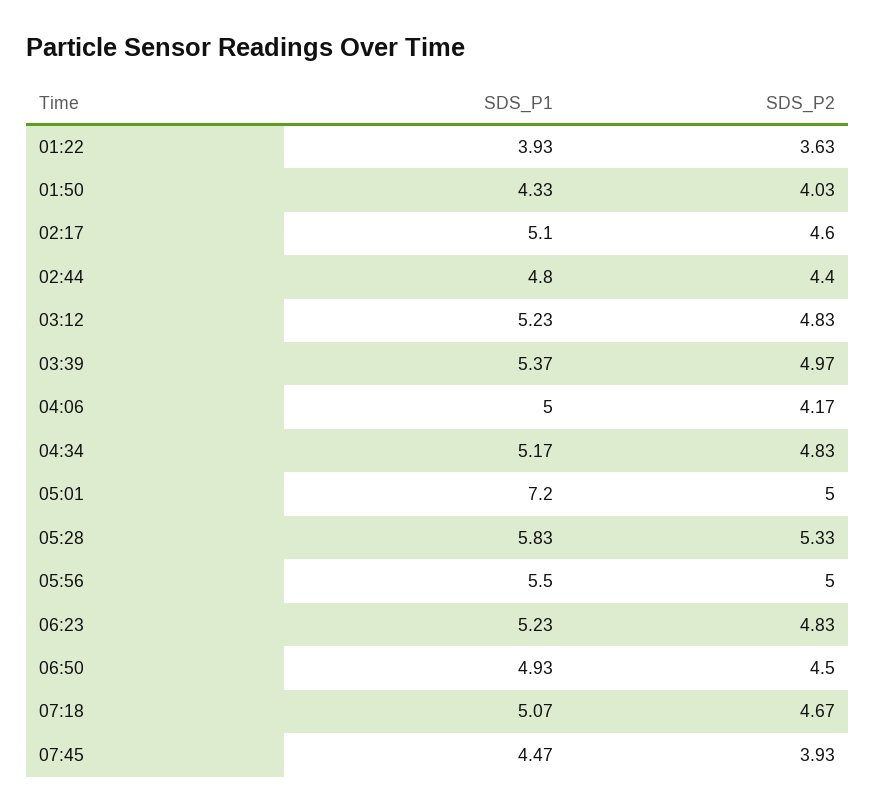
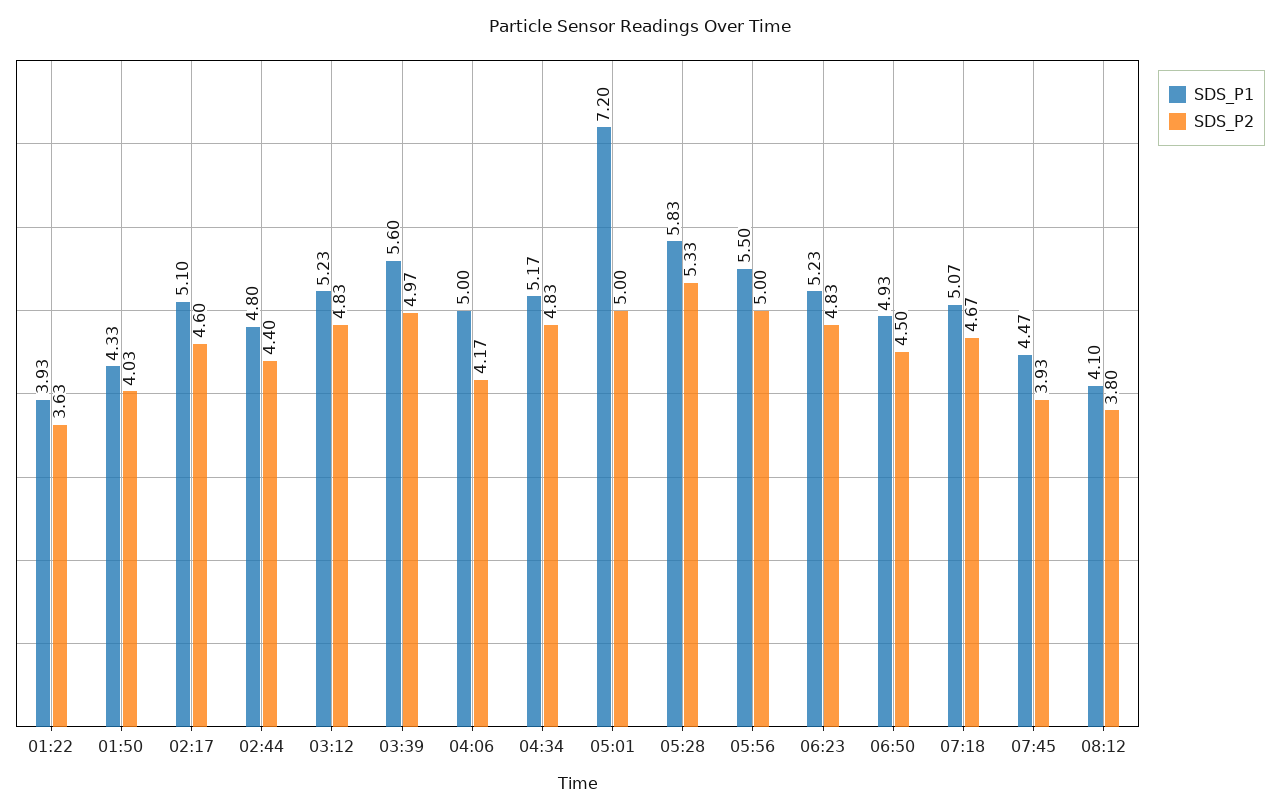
SDS_P1, 03:39: 5.37 -> 5.6
SDS_P1, 08:12: none -> 4.1
SDS_P2, 08:12: none -> 3.8

